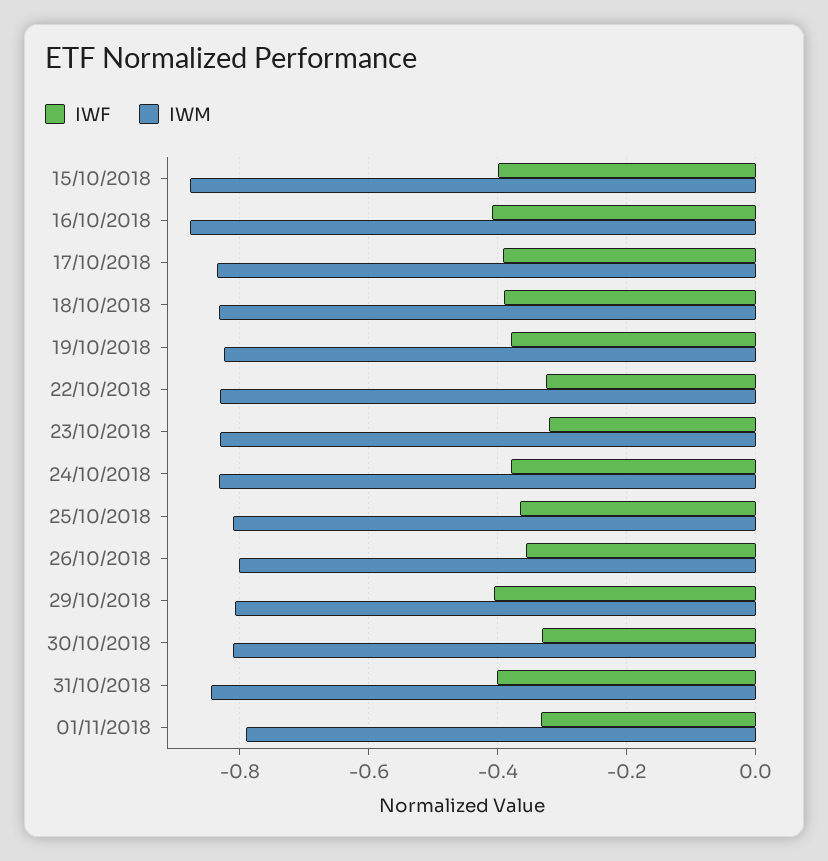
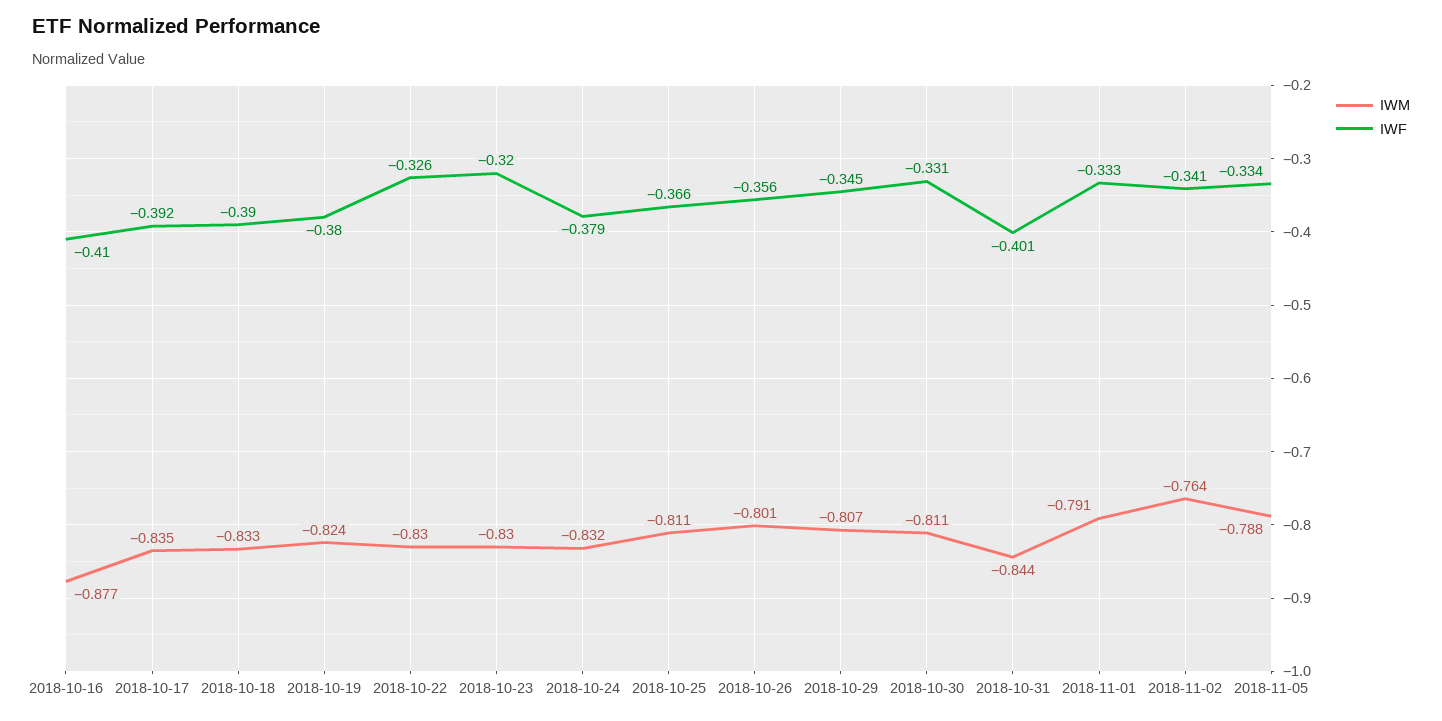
IWF, 15/10/2018: -0.4 -> none
IWM, 15/10/2018: -0.88 -> none
IWF, 29/10/2018: -0.4 -> -0.345
IWM, 2018-11-02: none -> -0.764
IWF, 2018-11-02: none -> -0.341
IWM, 2018-11-05: none -> -0.788
IWF, 2018-11-05: none -> -0.334

